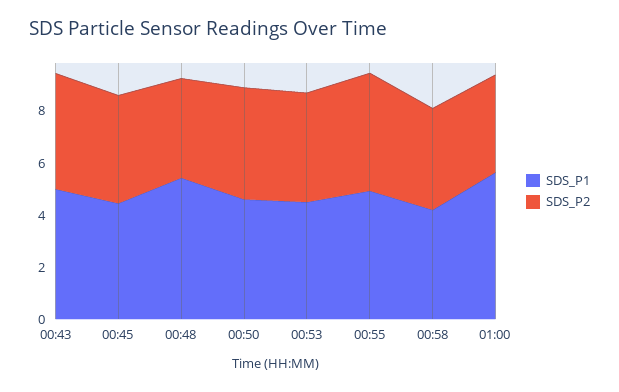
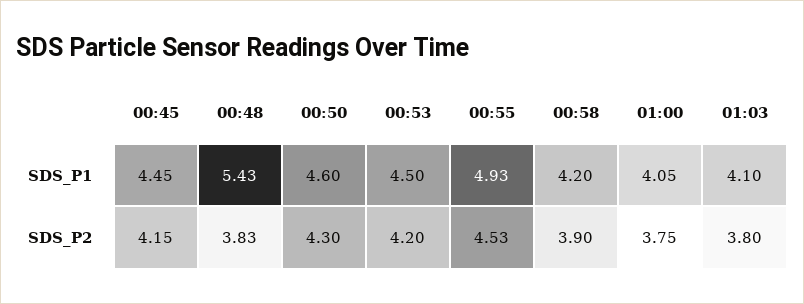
SDS_P1, 00:43: 5 -> none
SDS_P2, 00:43: 4.5 -> none
SDS_P1, 01:00: 5.5 -> 4.05
SDS_P1, 01:03: none -> 4.1
SDS_P2, 01:03: none -> 3.8

